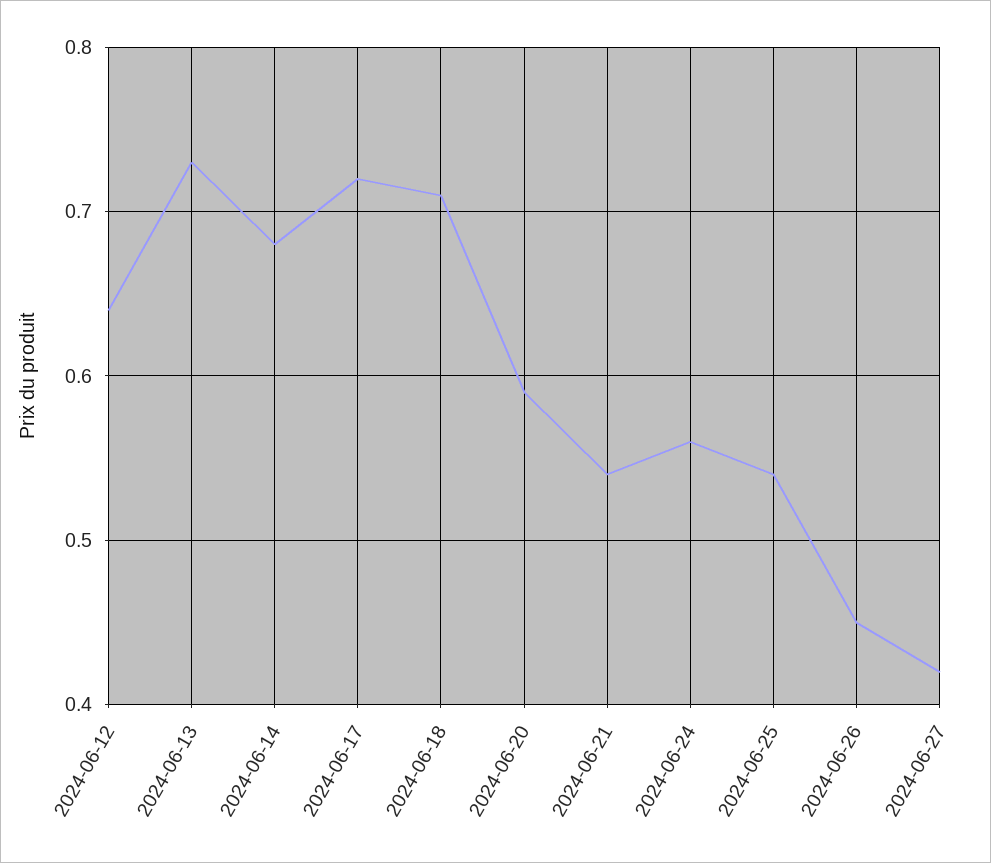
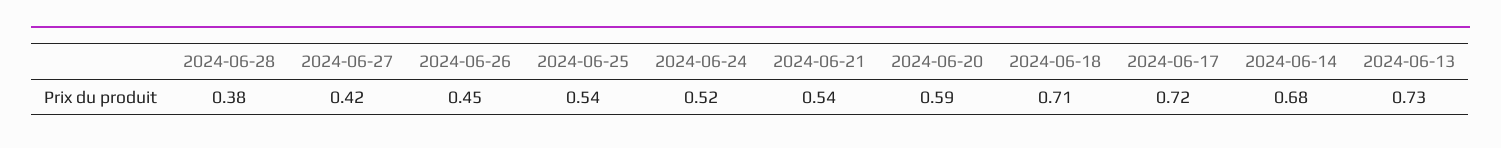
2024-06-12: 0.64 -> none
2024-06-24: 0.56 -> 0.52
2024-06-28: none -> 0.38

